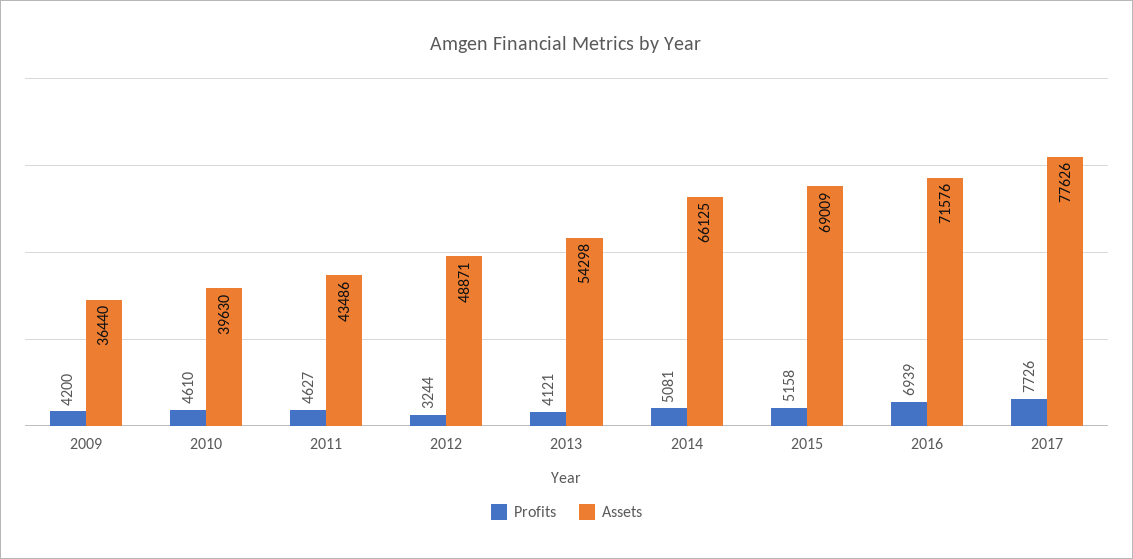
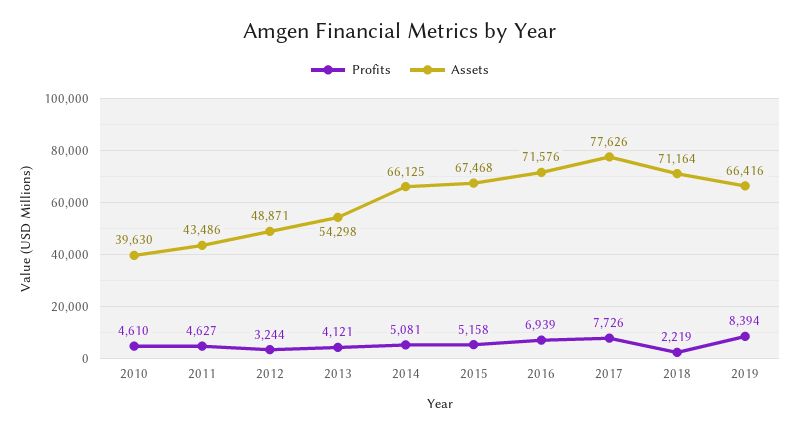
Profits, 2009: 4200 -> none
Assets, 2009: 36440 -> none
Assets, 2015: 69009 -> 67468
Profits, 2018: none -> 2219
Assets, 2018: none -> 71164
Profits, 2019: none -> 8394
Assets, 2019: none -> 66416

